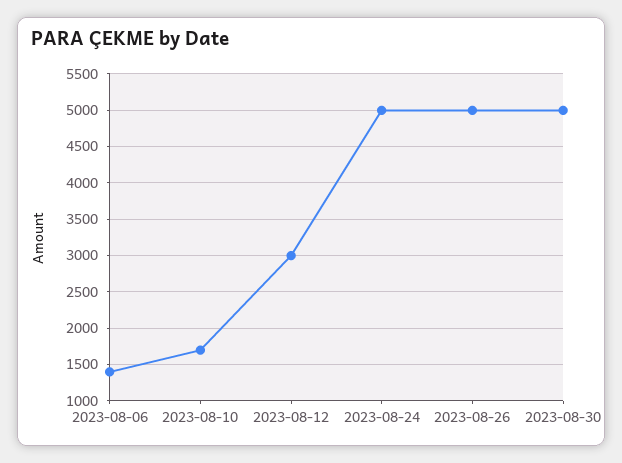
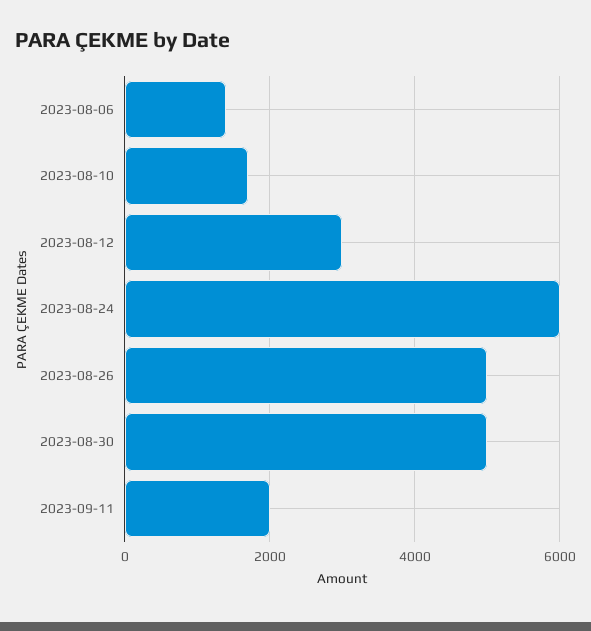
2023-08-24: 5000 -> 6000
2023-09-11: none -> 2000

